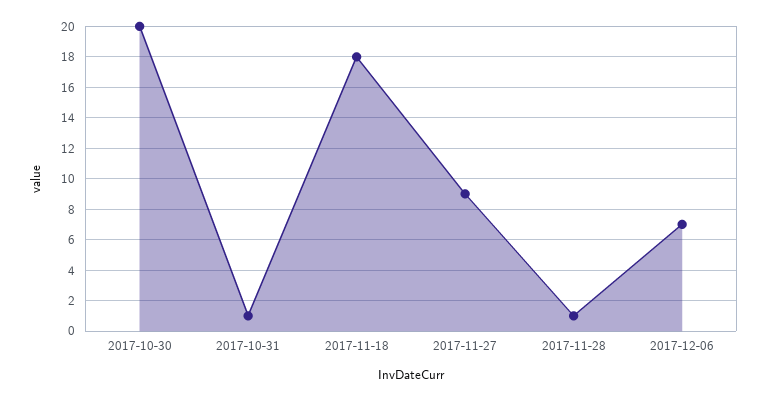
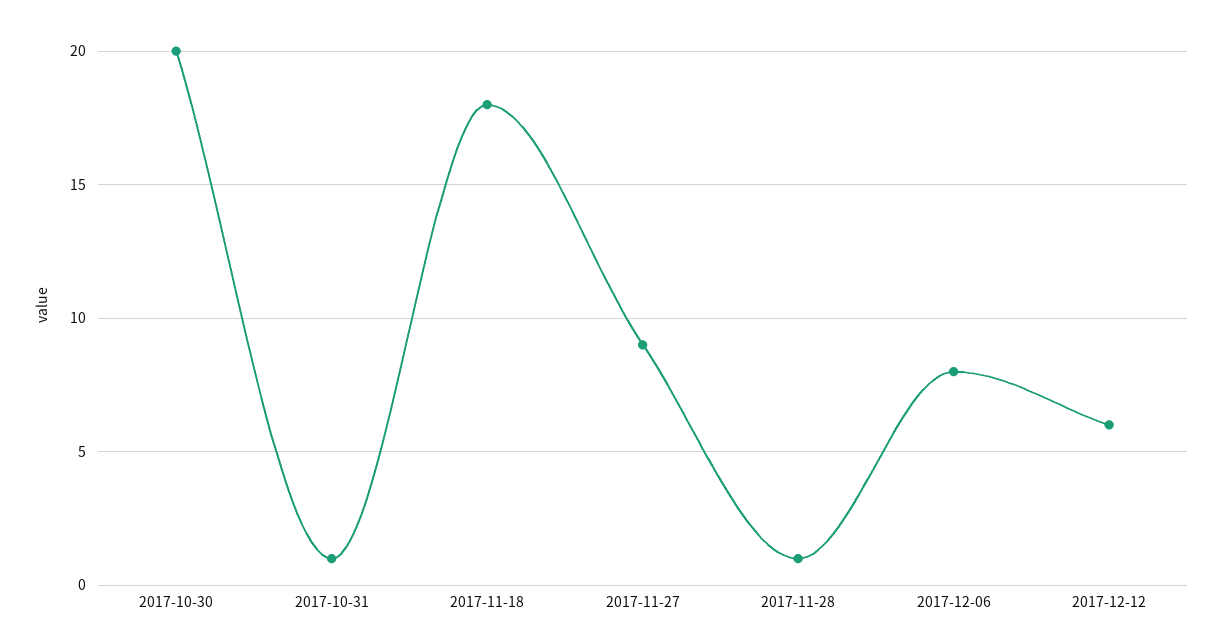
2017-12-06: 7 -> 8
2017-12-12: none -> 6

